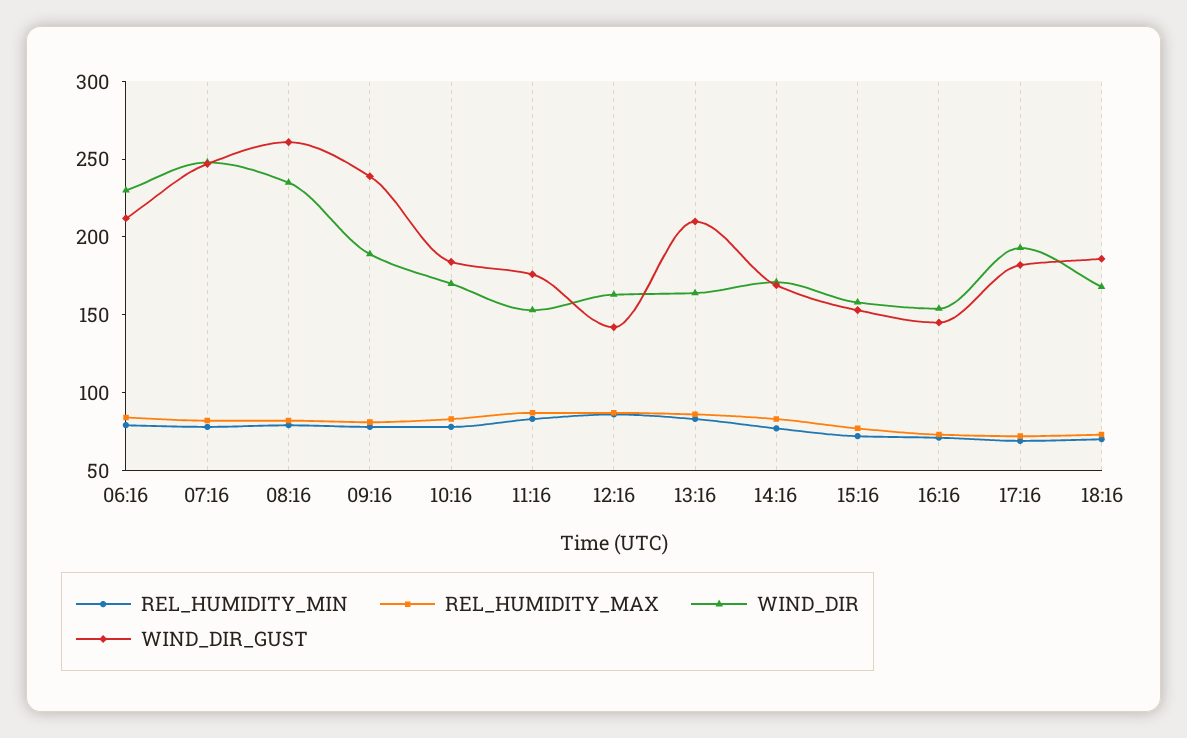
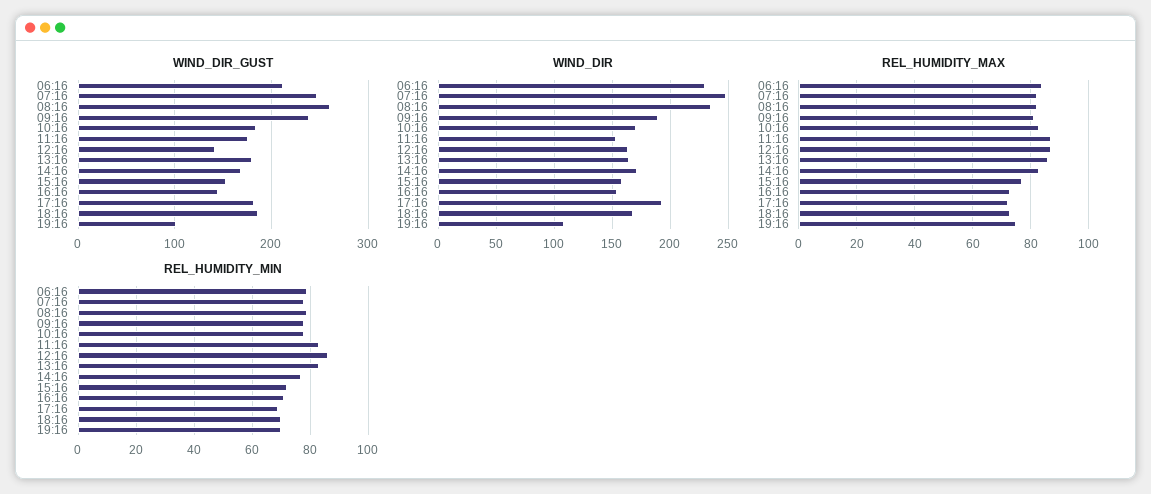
WIND_DIR_GUST, 13:16: 210 -> 180
WIND_DIR_GUST, 19:16: none -> 100
WIND_DIR, 19:16: none -> 110
REL_HUMIDITY_MAX, 19:16: none -> 75
REL_HUMIDITY_MIN, 19:16: none -> 70

